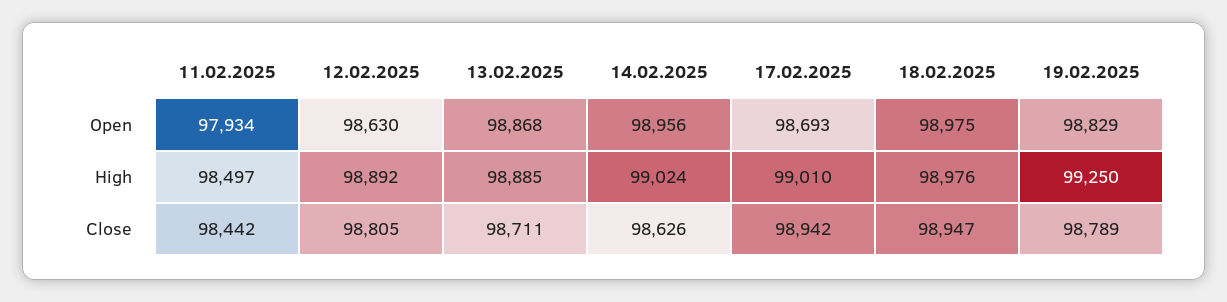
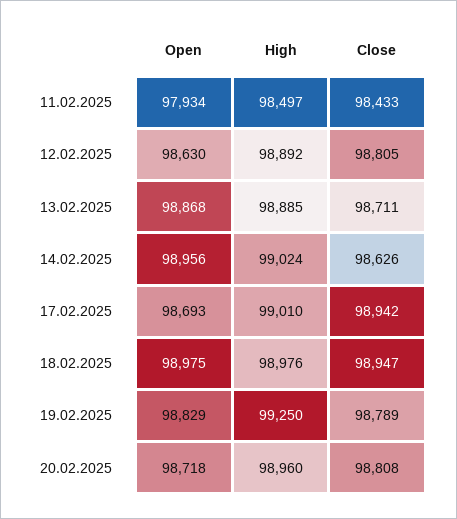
11.02.2025, Close: 98442 -> 98433
20.02.2025, Open: none -> 98718
20.02.2025, High: none -> 98960
20.02.2025, Close: none -> 98808

